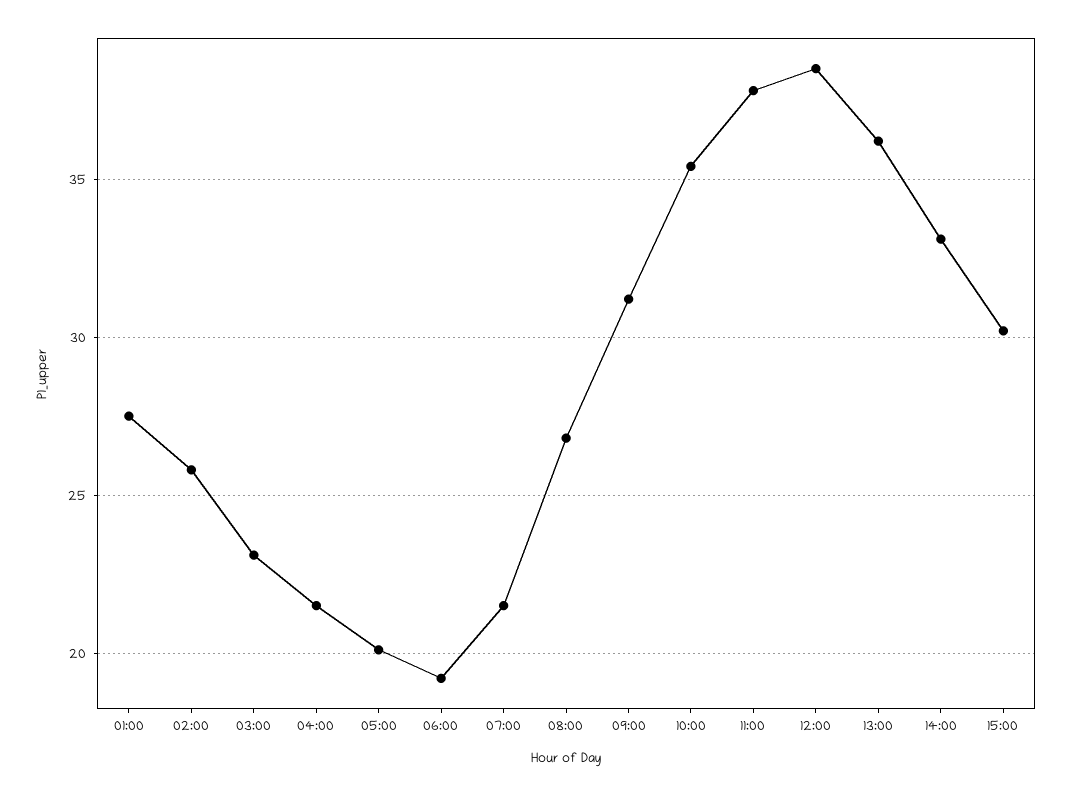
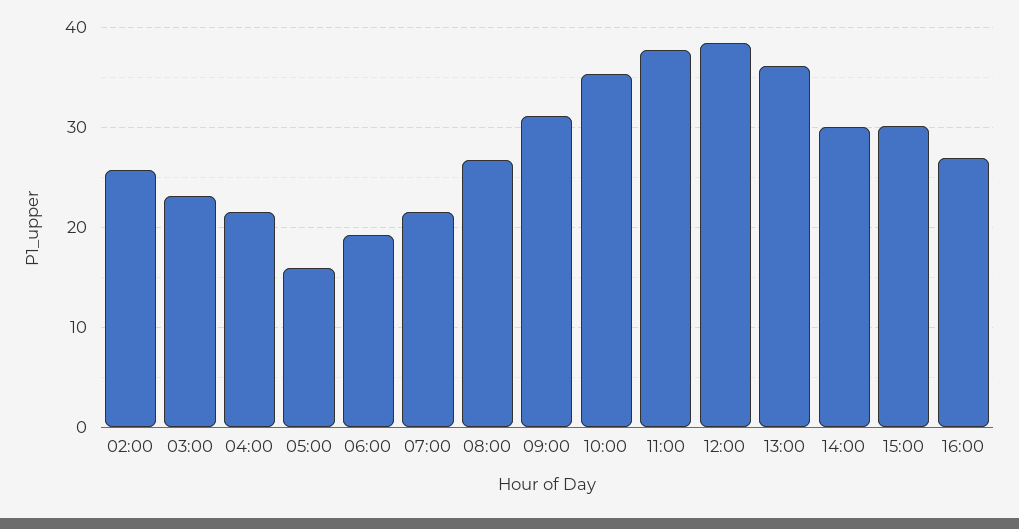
01:00: 27.5 -> none
05:00: 20 -> 16
14:00: 33 -> 30
16:00: none -> 27

